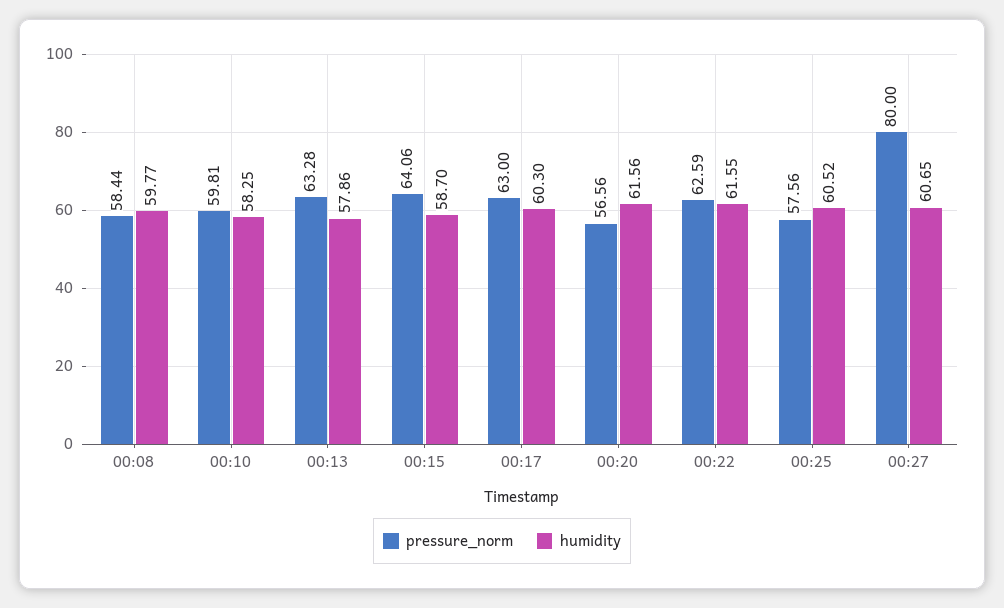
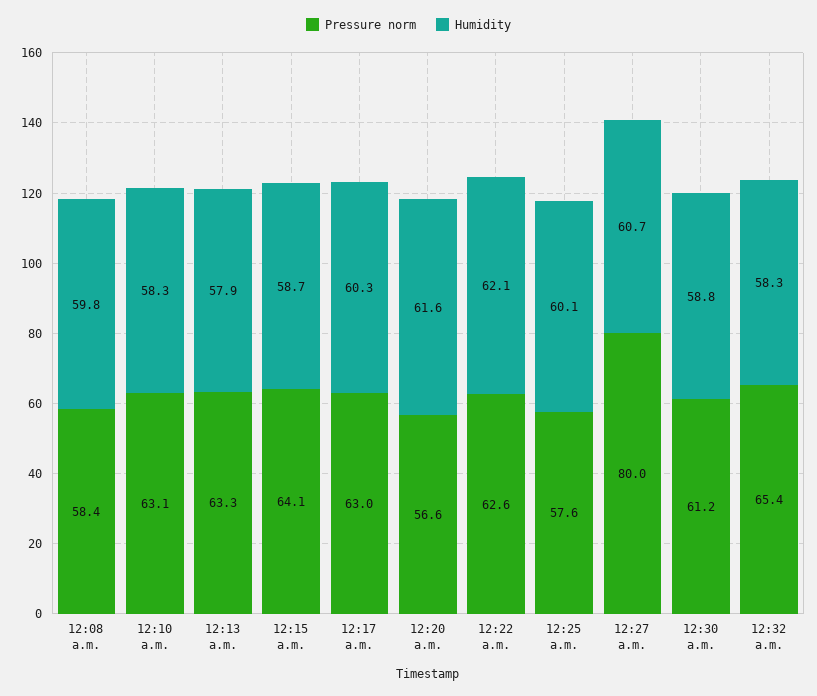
pressure_norm, 00:10: 59.81 -> 63.1
humidity, 00:22: 61.55 -> 62.1
humidity, 00:25: 60.52 -> 60.1
pressure_norm, 12:30 a.m.: none -> 61.2
humidity, 12:30 a.m.: none -> 58.8
pressure_norm, 12:32 a.m.: none -> 65.4
humidity, 12:32 a.m.: none -> 58.3

